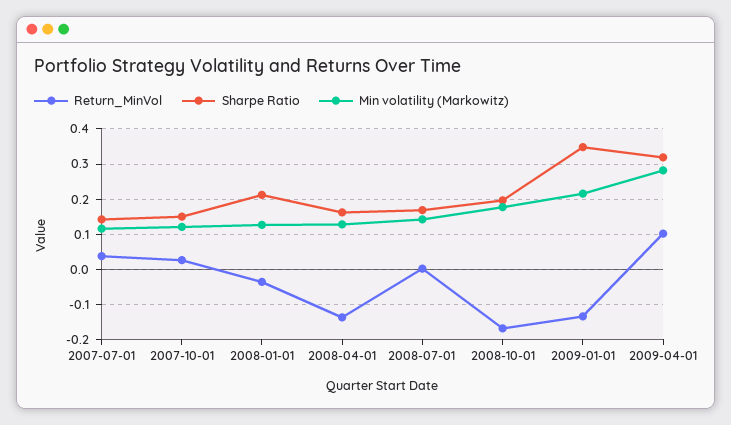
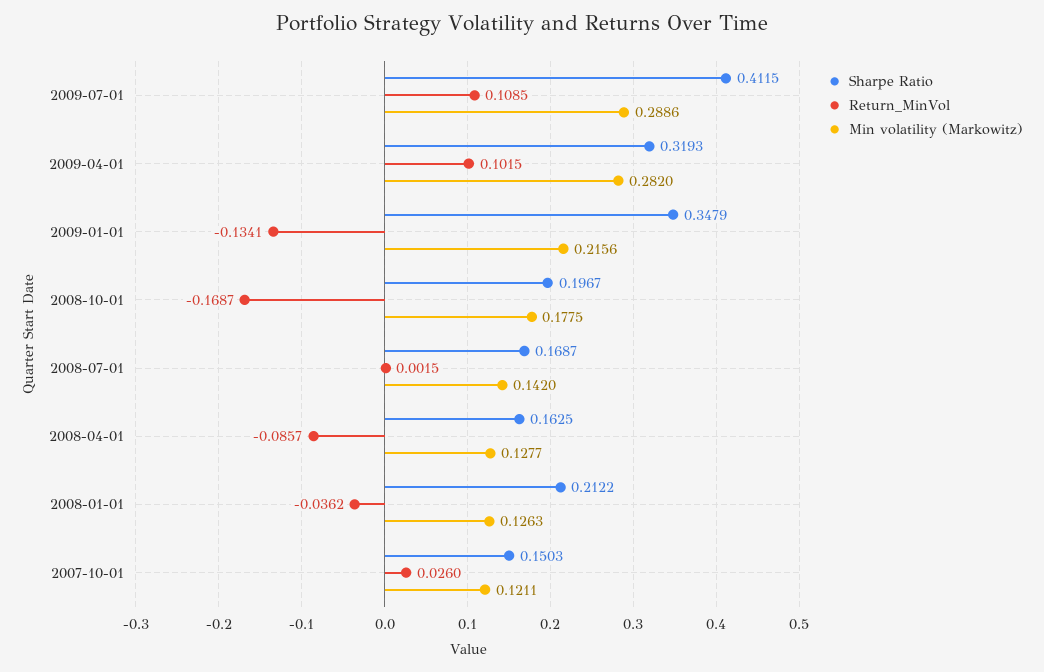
Return_MinVol, 2007-07-01: 0.04 -> none
Sharpe Ratio, 2007-07-01: 0.14 -> none
Min volatility (Markowitz), 2007-07-01: 0.12 -> none
Return_MinVol, 2008-04-01: -0.14 -> -0.0857
Sharpe Ratio, 2009-07-01: none -> 0.4115
Return_MinVol, 2009-07-01: none -> 0.1085
Min volatility (Markowitz), 2009-07-01: none -> 0.2886

